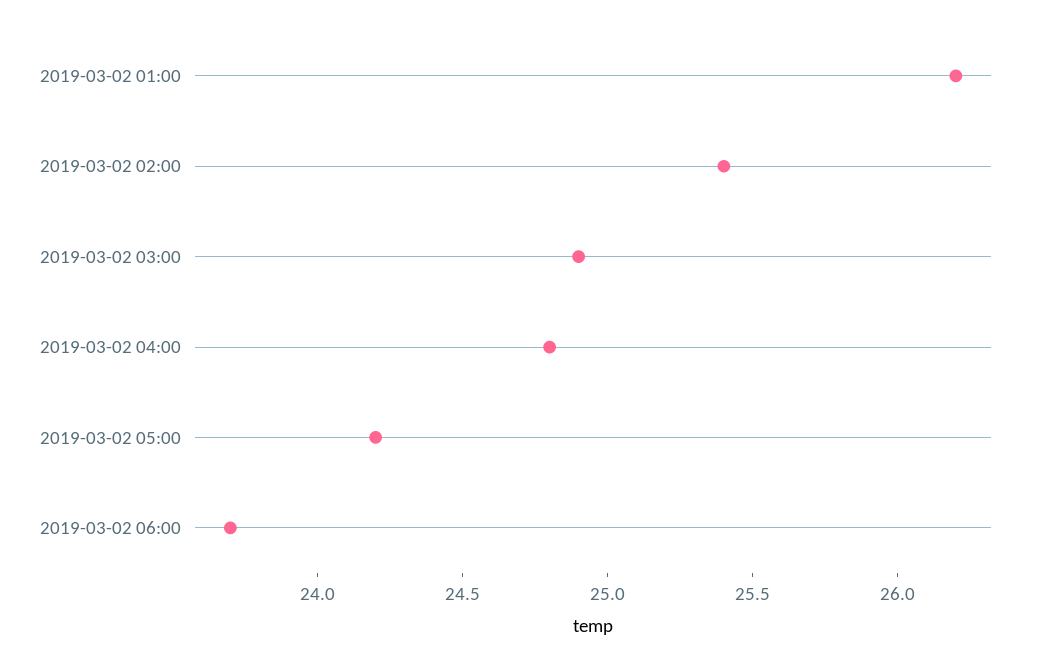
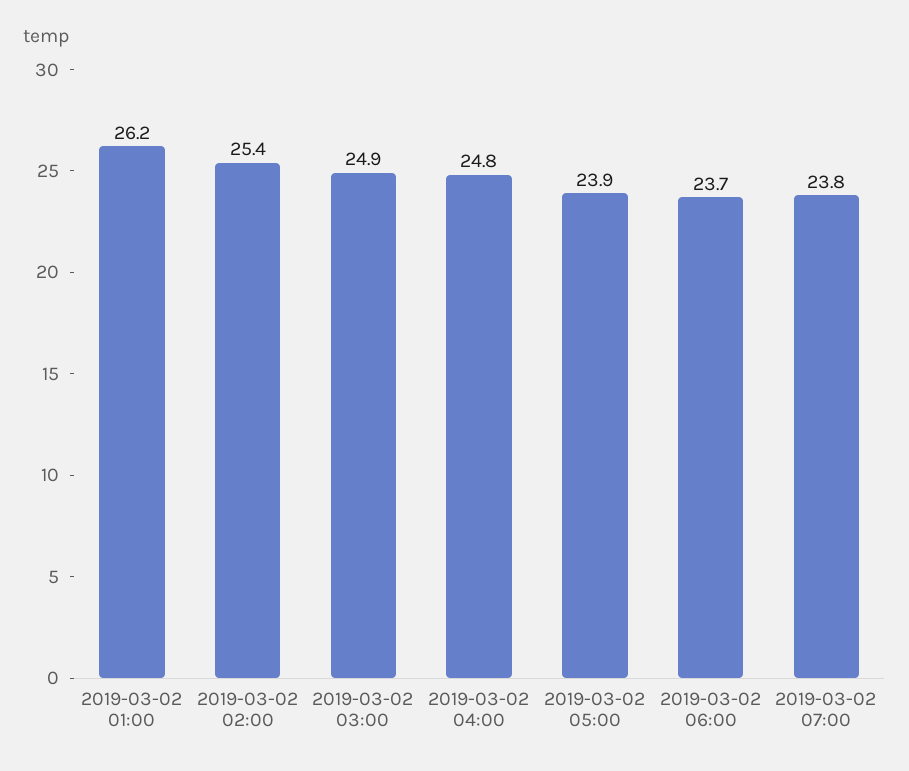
2019-03-02 05:00: 24.2 -> 23.9
2019-03-02 07:00: none -> 23.8

